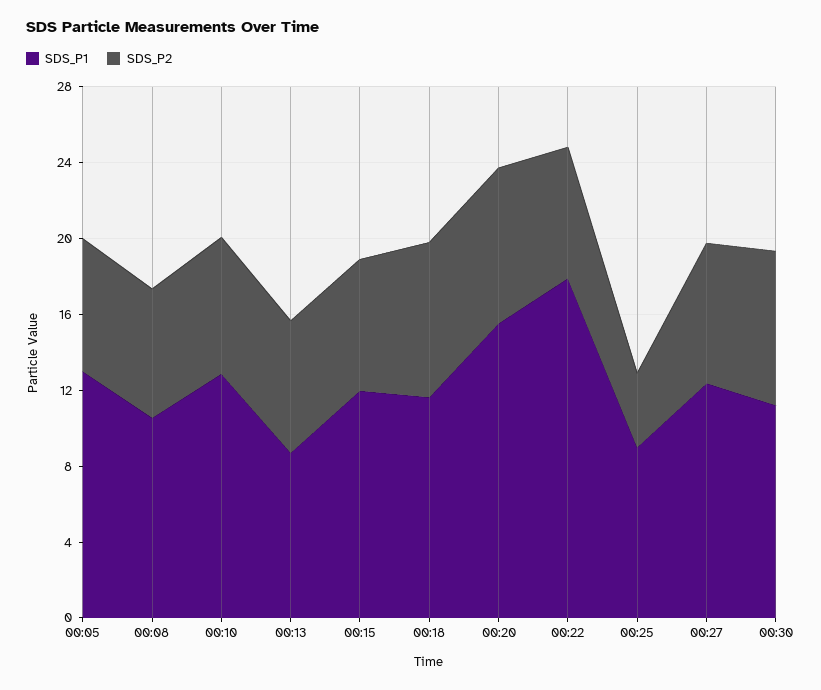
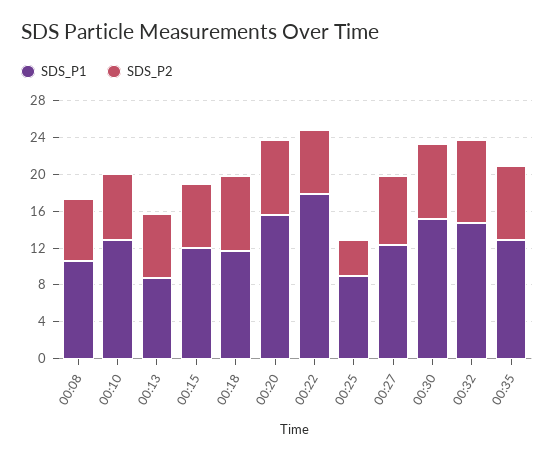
SDS_P1, 00:05: 13 -> none
SDS_P2, 00:05: 7 -> none
SDS_P1, 00:30: 11 -> 15
SDS_P1, 00:32: none -> 15
SDS_P2, 00:32: none -> 9
SDS_P1, 00:35: none -> 13
SDS_P2, 00:35: none -> 8

